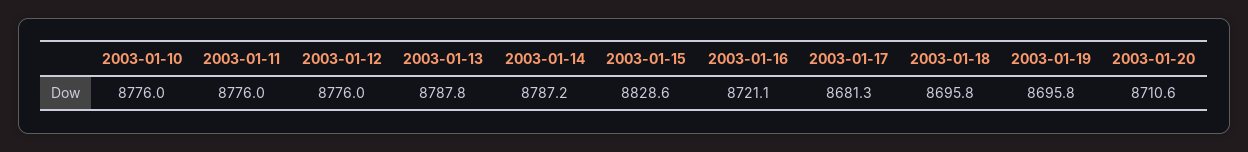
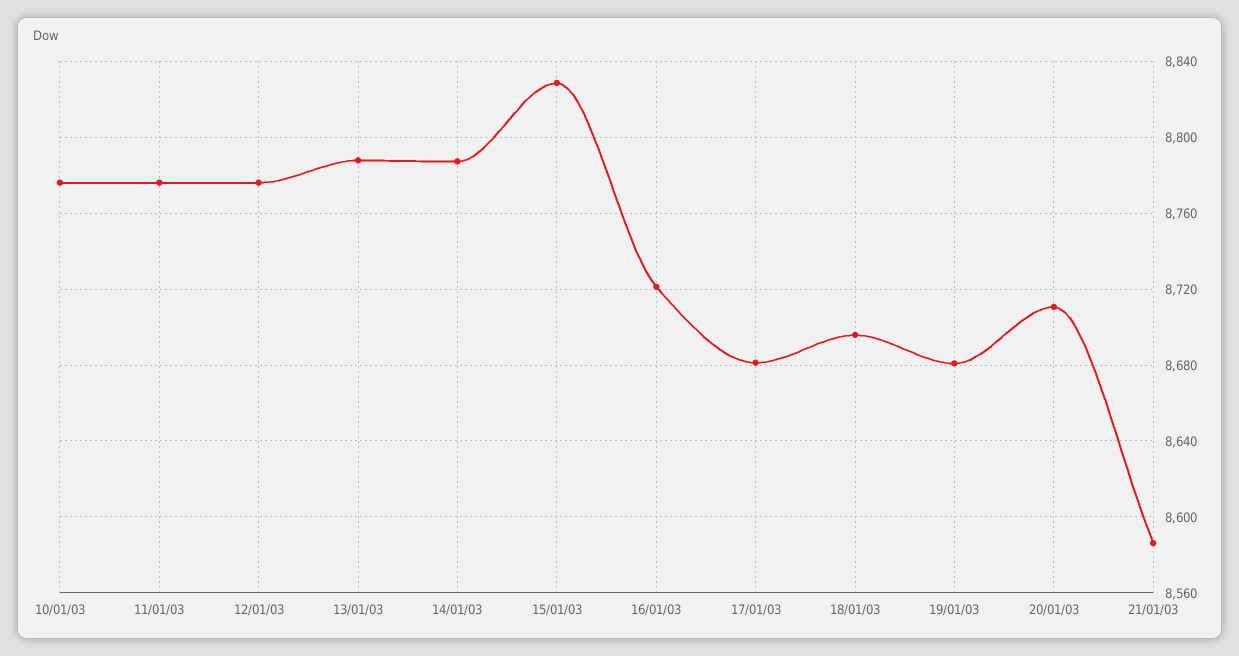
2003-01-19: 8695.8 -> 8680
21/01/03: none -> 8585

